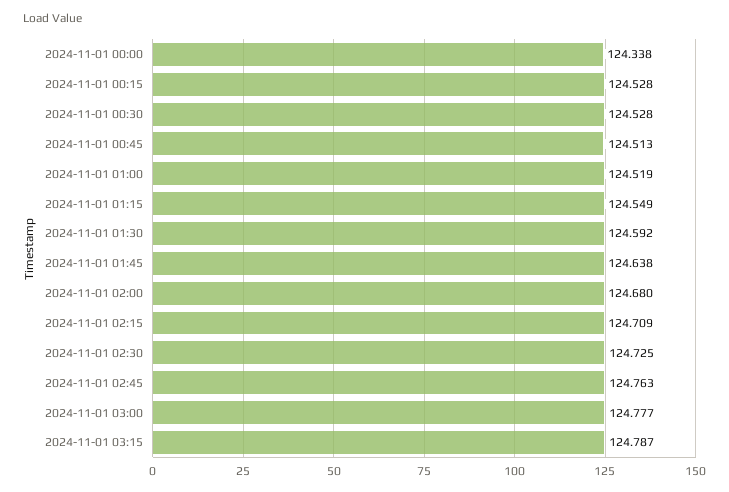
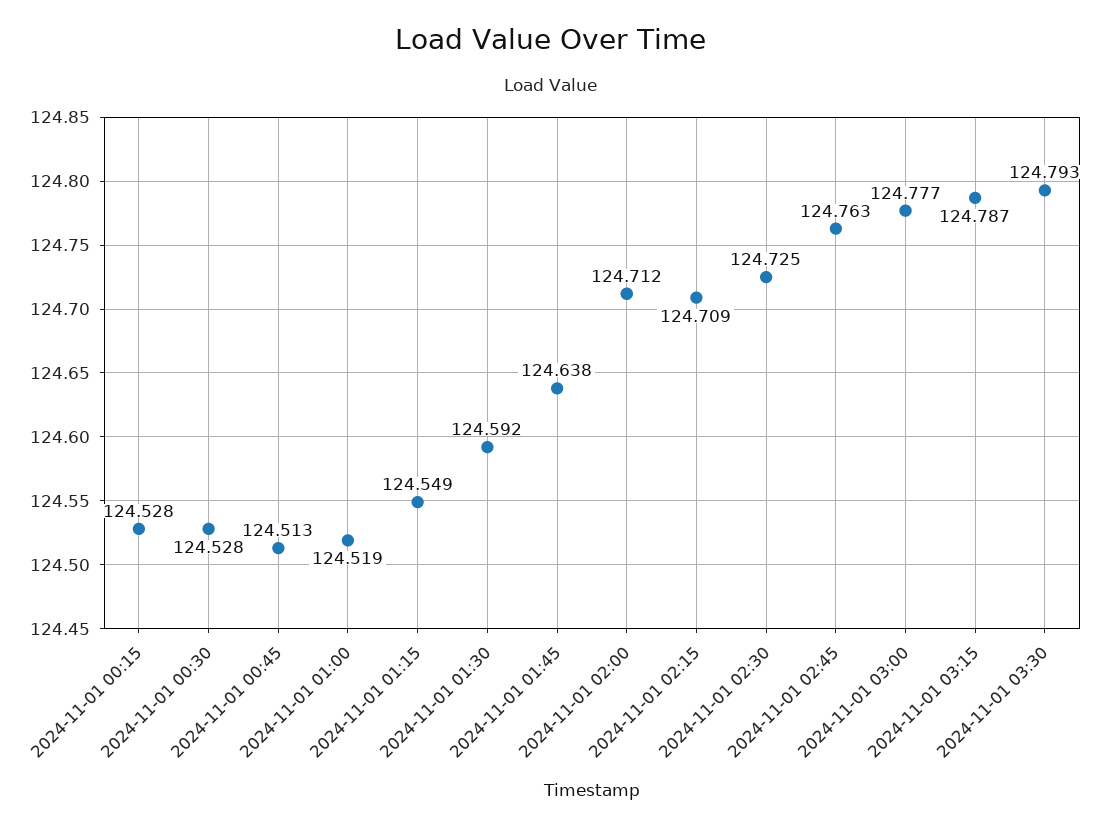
2024-11-01 00:00: 124.338 -> none
2024-11-01 02:00: 124.68 -> 124.712
2024-11-01 03:30: none -> 124.793

